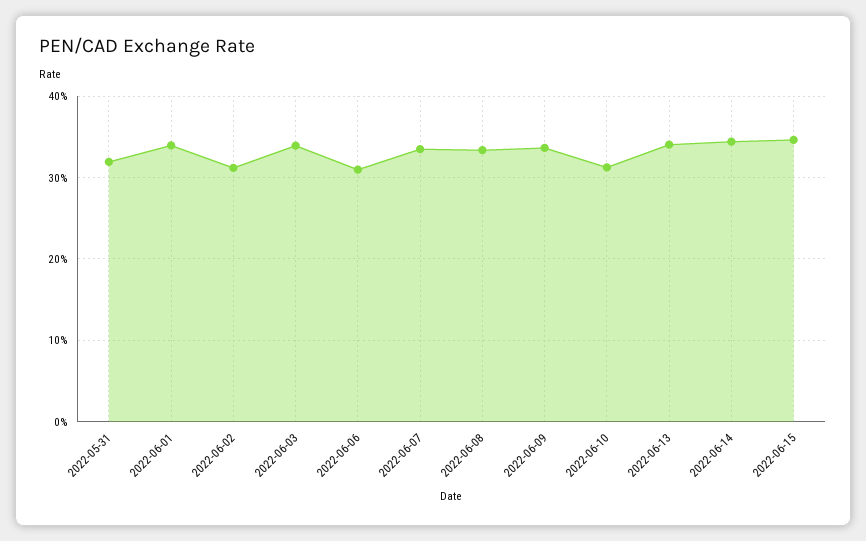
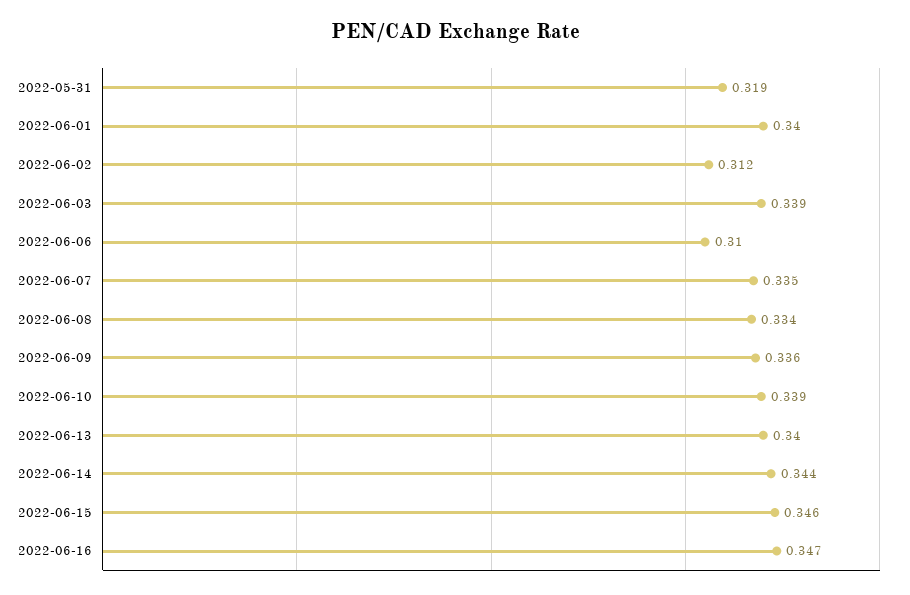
2022-06-10: 0.31 -> 0.339
2022-06-16: none -> 0.347

